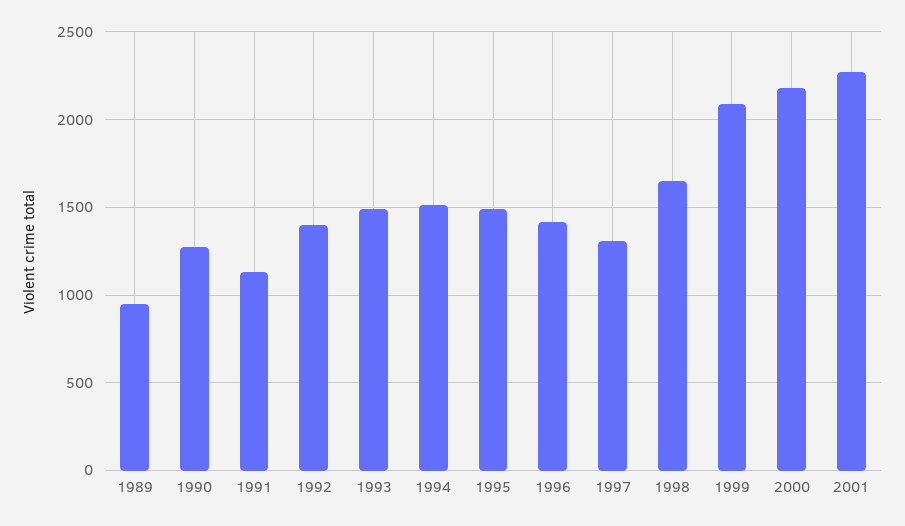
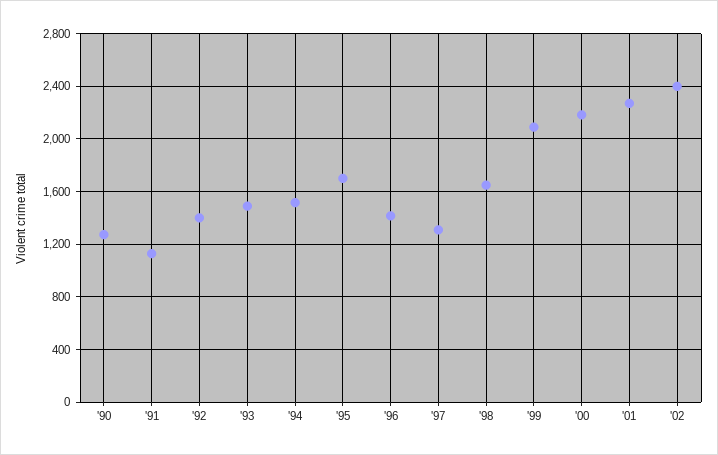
1989: 950 -> none
1995: 1500 -> 1700
'02: none -> 2400

